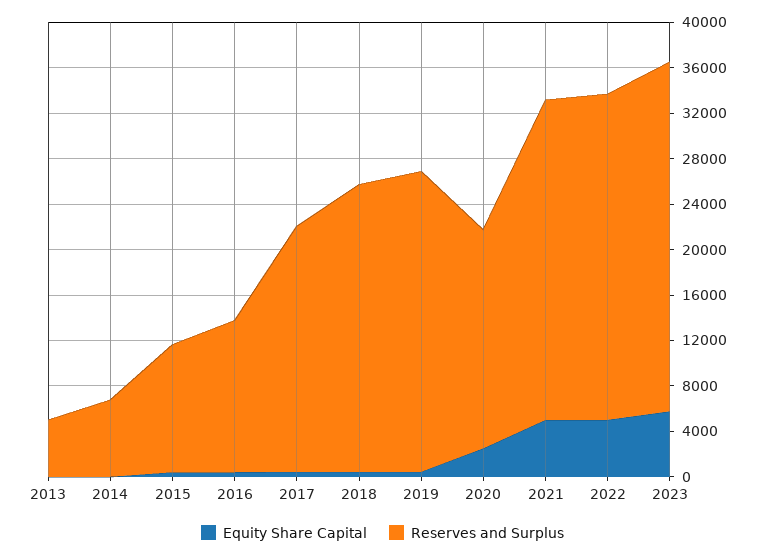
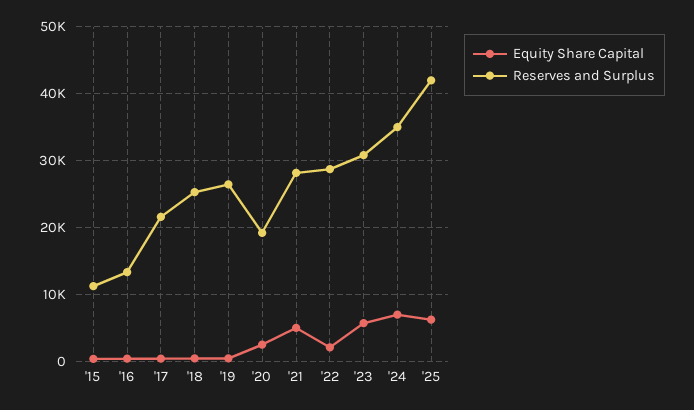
Equity Share Capital, 2013: 0 -> none
Reserves and Surplus, 2013: 5000 -> none
Equity Share Capital, 2014: 0 -> none
Reserves and Surplus, 2014: 7000 -> none
Equity Share Capital, 2022: 5000 -> 2000
Equity Share Capital, '24: none -> 7000
Reserves and Surplus, '24: none -> 35000
Equity Share Capital, '25: none -> 6000
Reserves and Surplus, '25: none -> 42000

